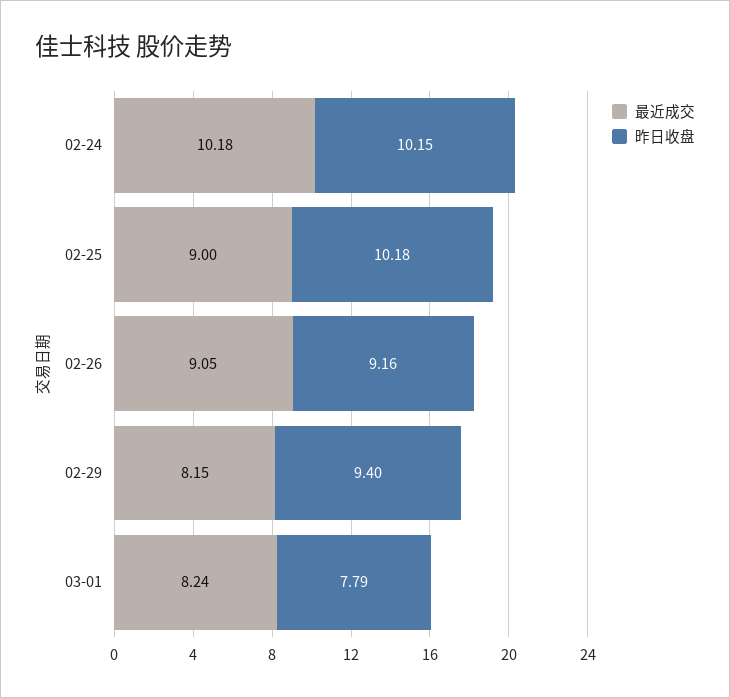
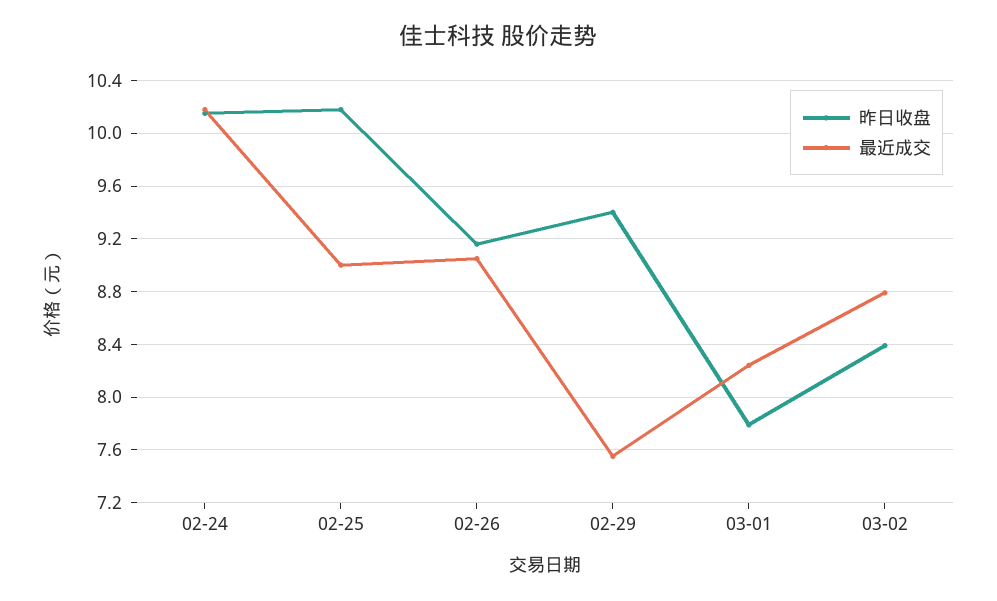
最近成交, 02-29: 8.15 -> 7.55
昨日收盘, 03-02: none -> 8.4
最近成交, 03-02: none -> 8.8

